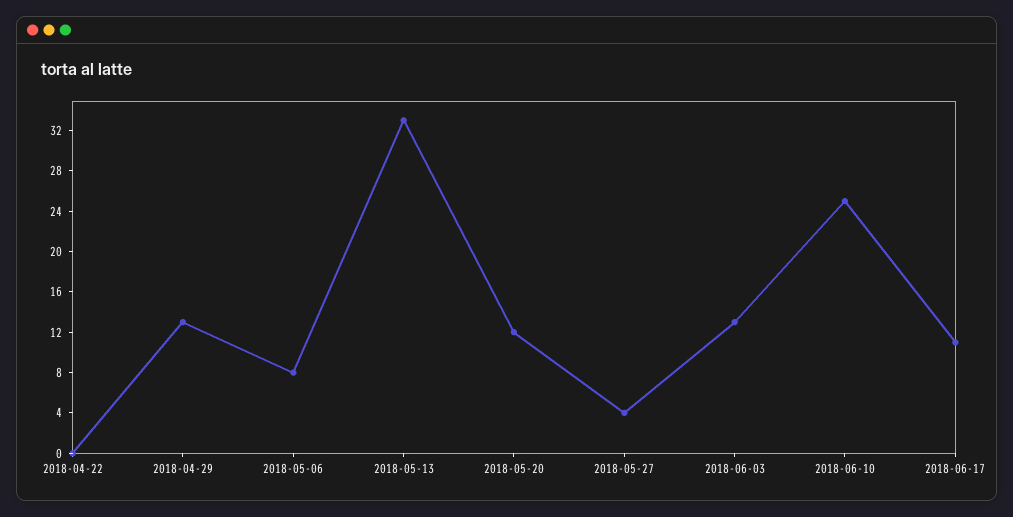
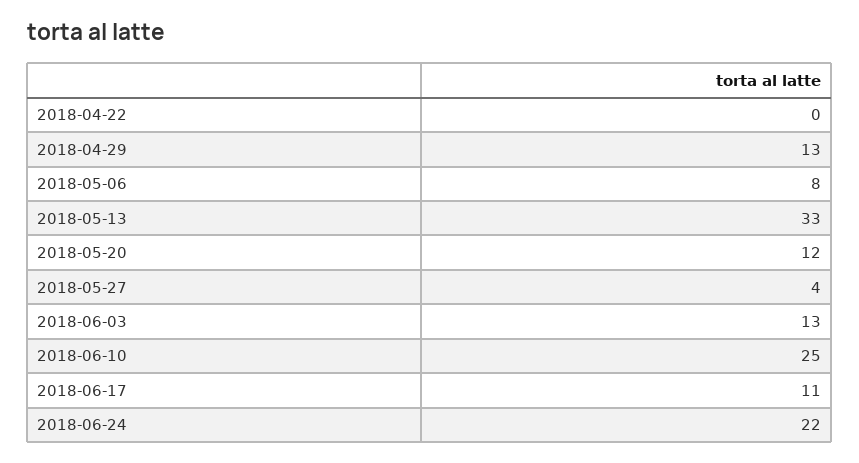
2018-06-24: none -> 22

